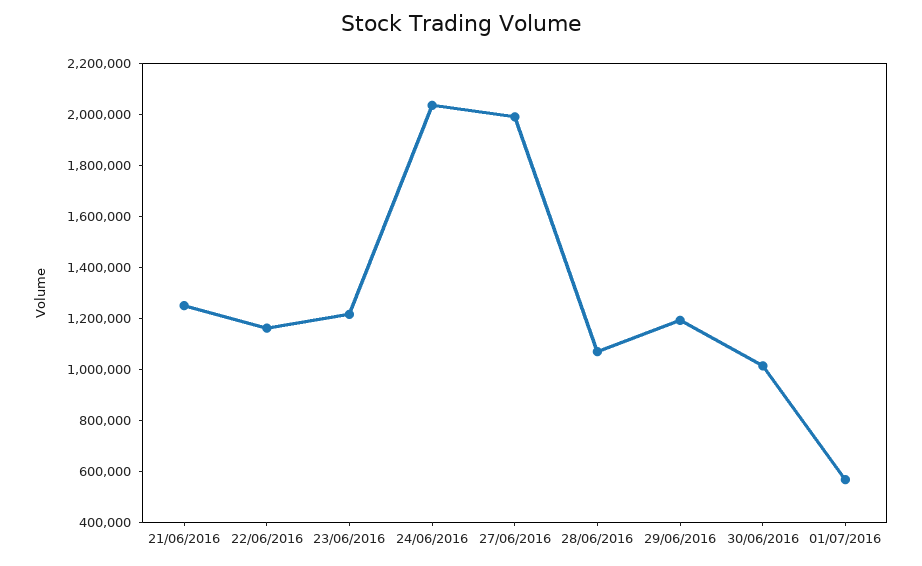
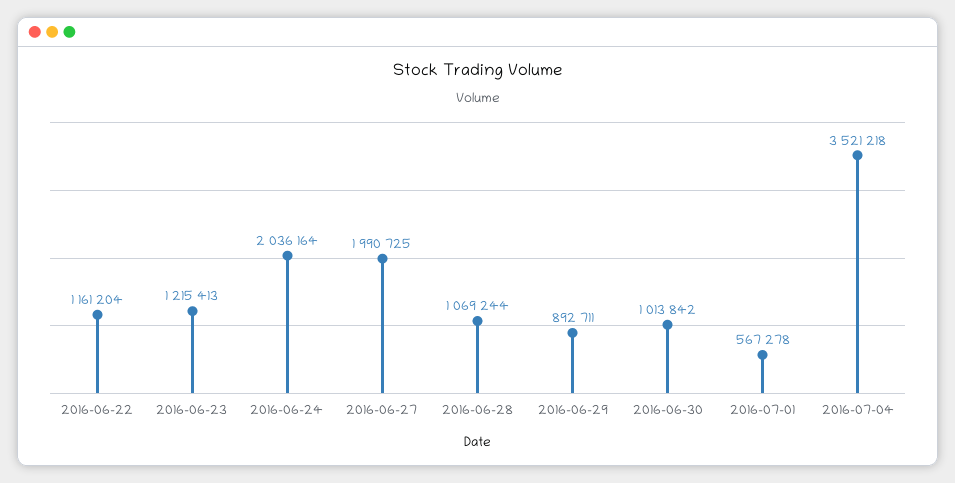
21/06/2016: 1250000 -> none
29/06/2016: 1200000 -> 892711
2016-07-04: none -> 3521218

